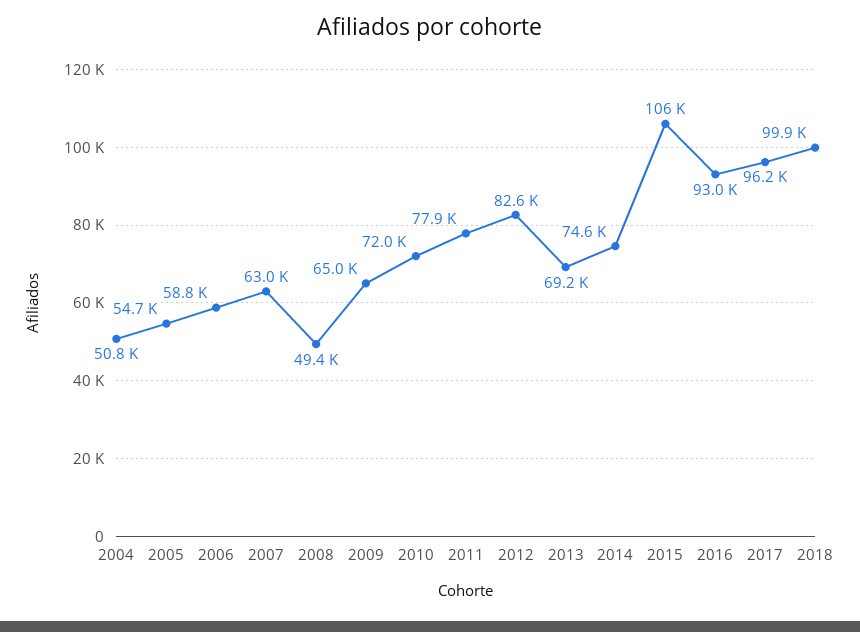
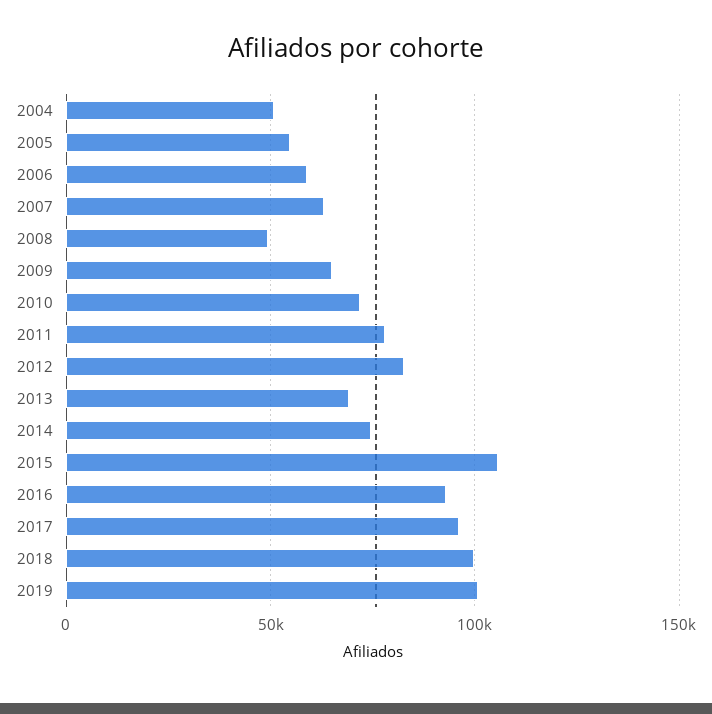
2019: none -> 100000

